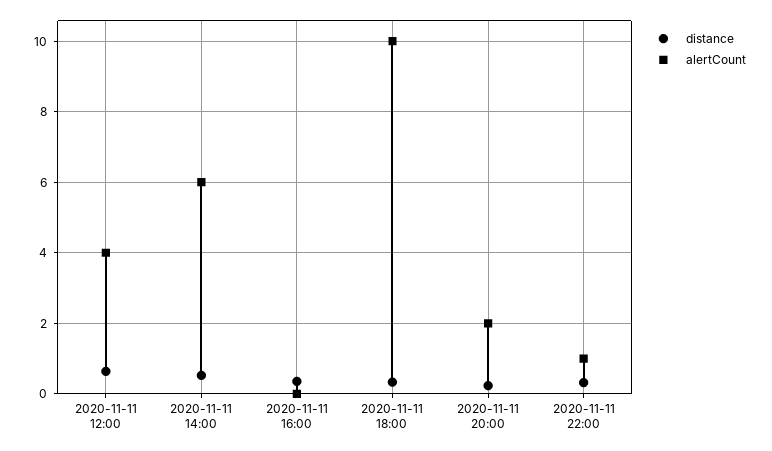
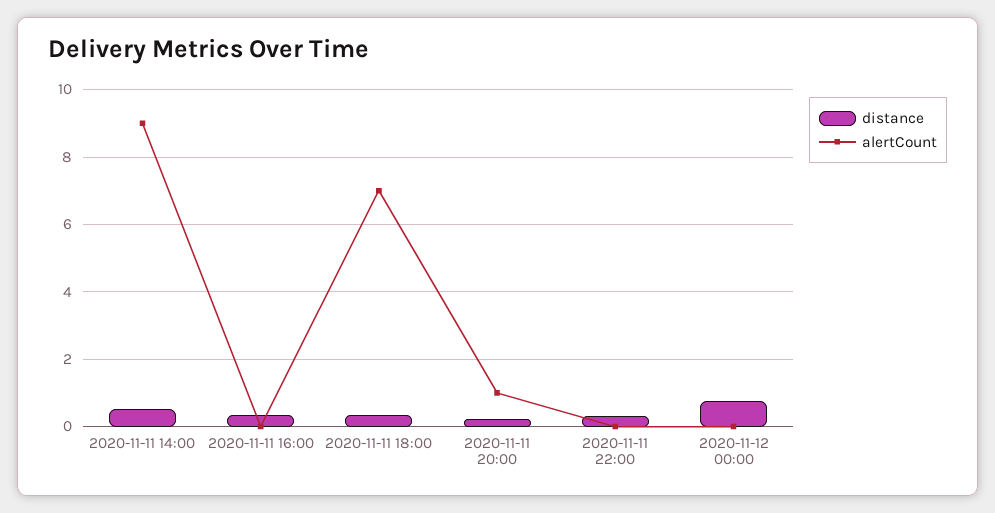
distance, 2020-11-11 12:00: 0.6 -> none
alertCount, 2020-11-11 12:00: 4 -> none
alertCount, 2020-11-11 14:00: 6 -> 9
alertCount, 2020-11-11 18:00: 10 -> 7
alertCount, 2020-11-11 20:00: 2 -> 1
alertCount, 2020-11-11 22:00: 1 -> 0
distance, 2020-11-12 00:00: none -> 0.8
alertCount, 2020-11-12 00:00: none -> 0

